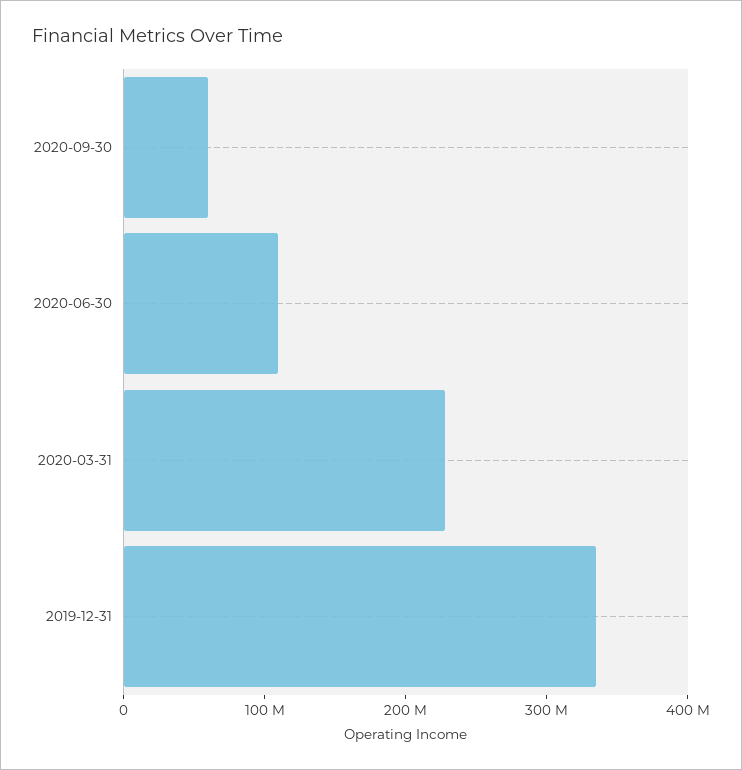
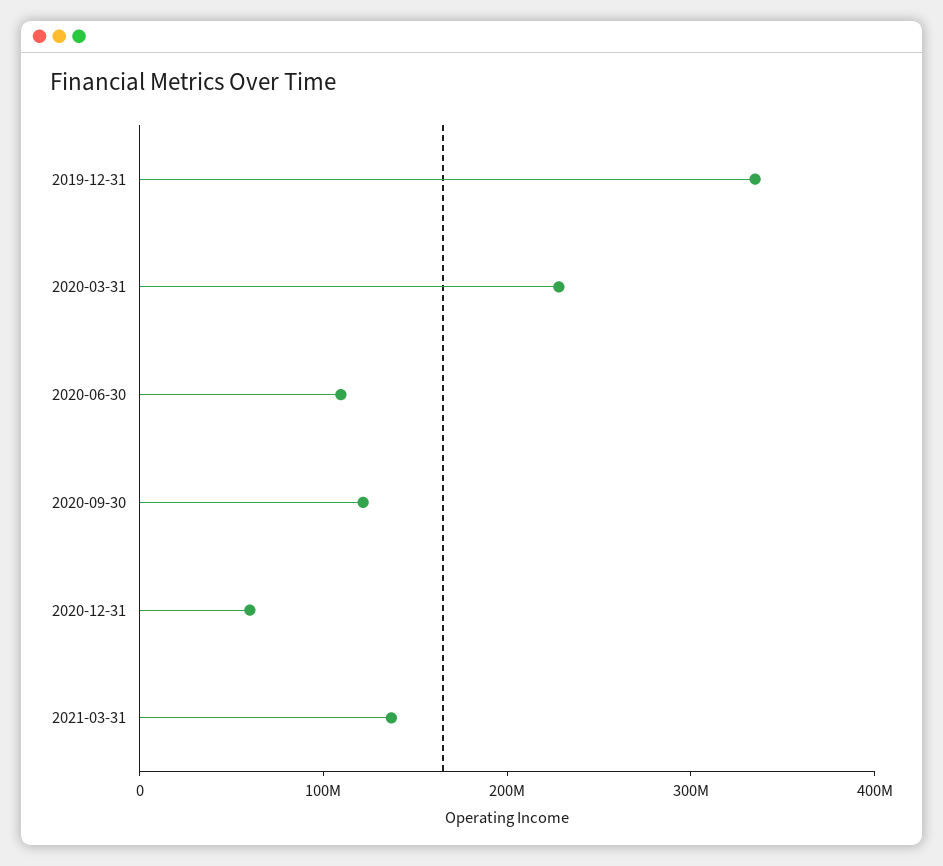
2020-09-30: 60000000 -> 120000000
2020-12-31: none -> 60000000
2021-03-31: none -> 140000000

